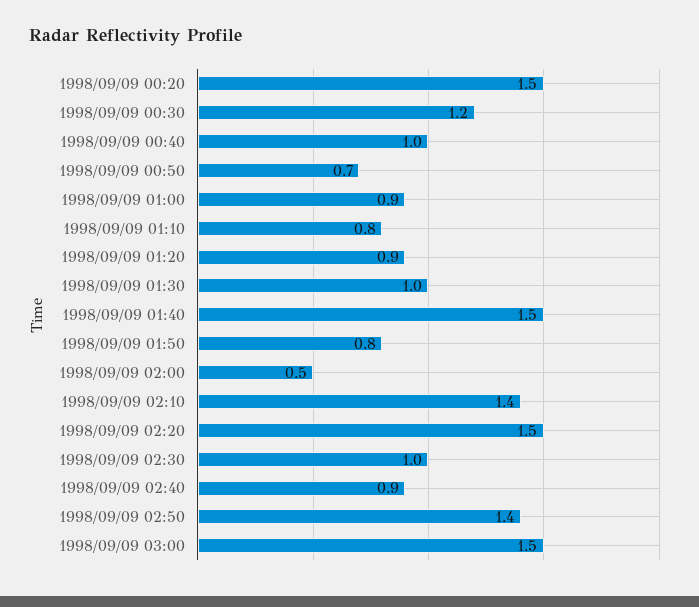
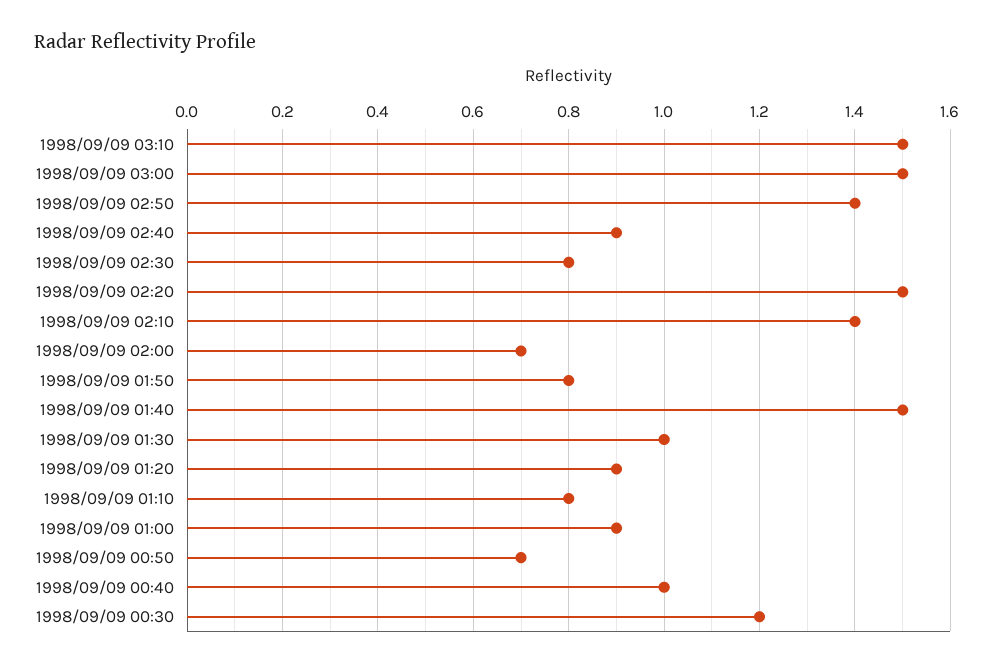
1998/09/09 00:20: 1.5 -> none
1998/09/09 02:00: 0.5 -> 0.7
1998/09/09 02:30: 1 -> 0.8
1998/09/09 03:10: none -> 1.5

